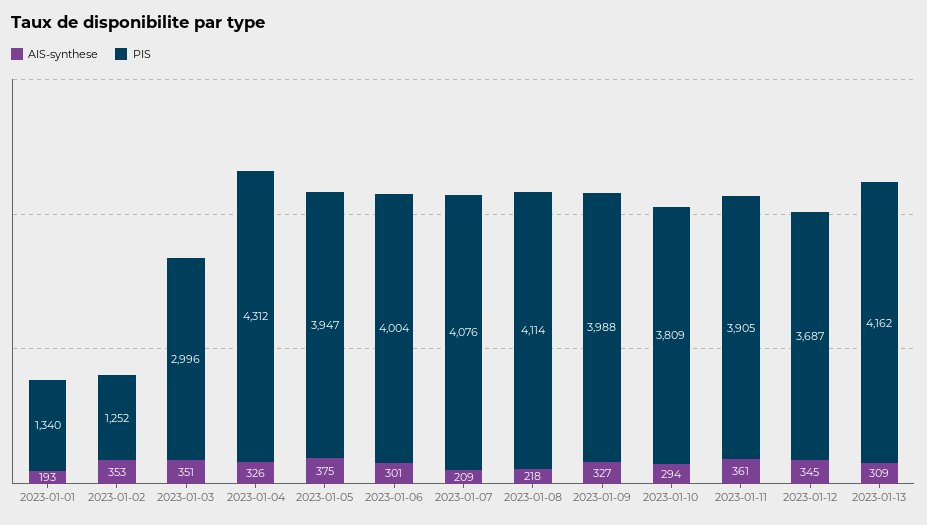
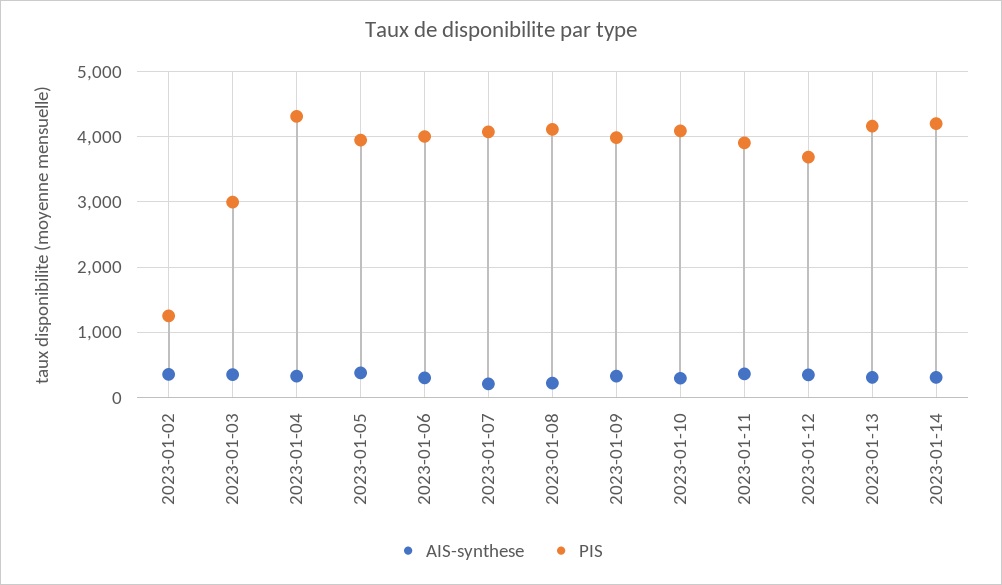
AIS-synthese, 2023-01-01: 193 -> none
PIS, 2023-01-01: 1340 -> none
PIS, 2023-01-10: 3809 -> 4100
AIS-synthese, 2023-01-14: none -> 300
PIS, 2023-01-14: none -> 4200

